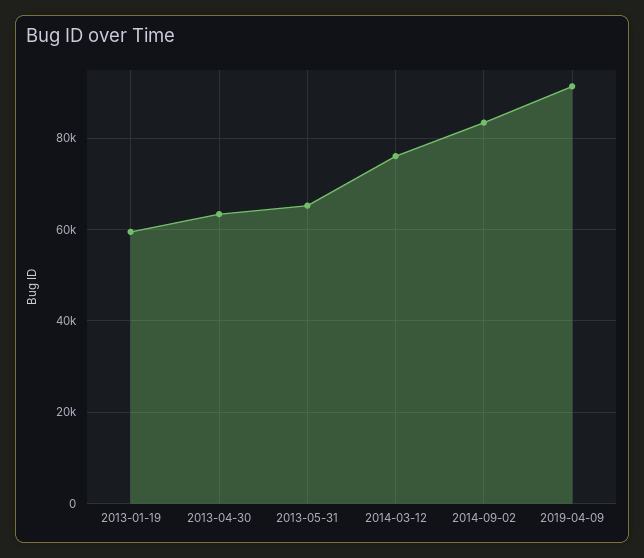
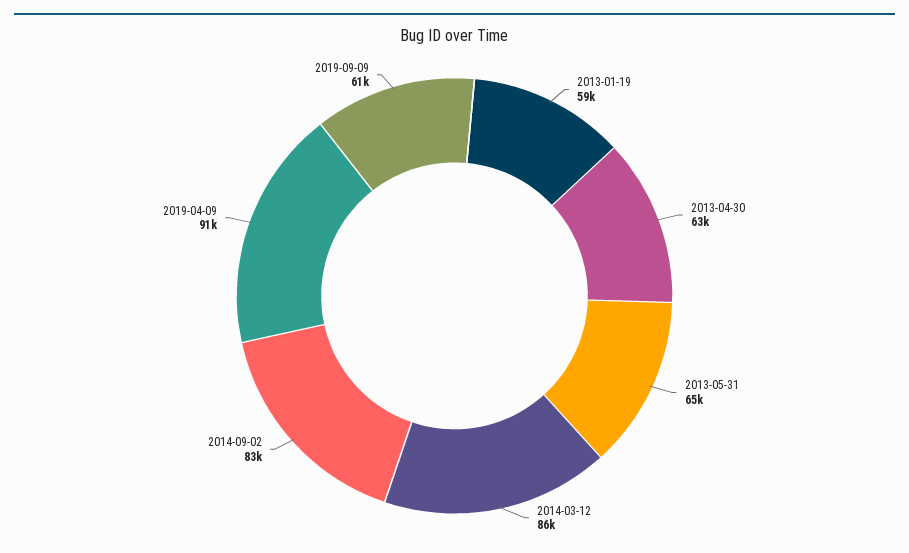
2014-03-12: 76000 -> 86000
2019-09-09: none -> 61000

